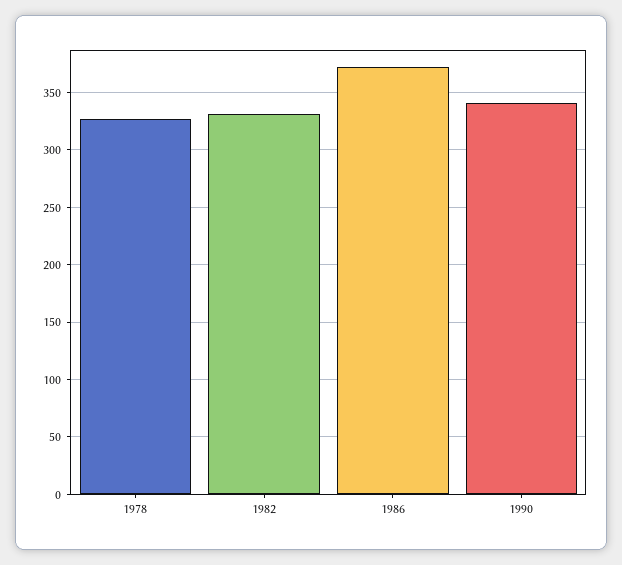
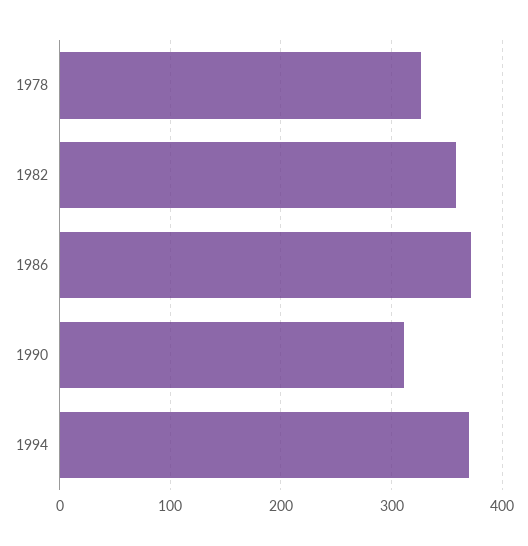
1982: 330 -> 360
1990: 340 -> 310
1994: none -> 370

